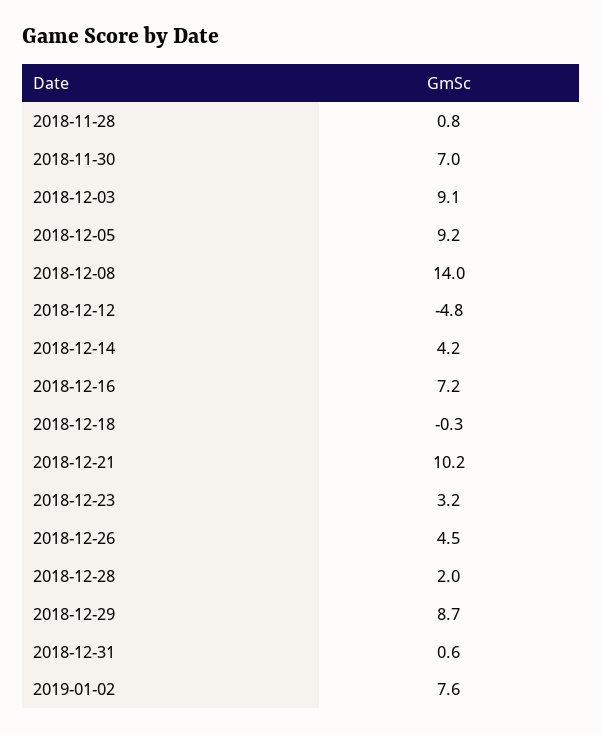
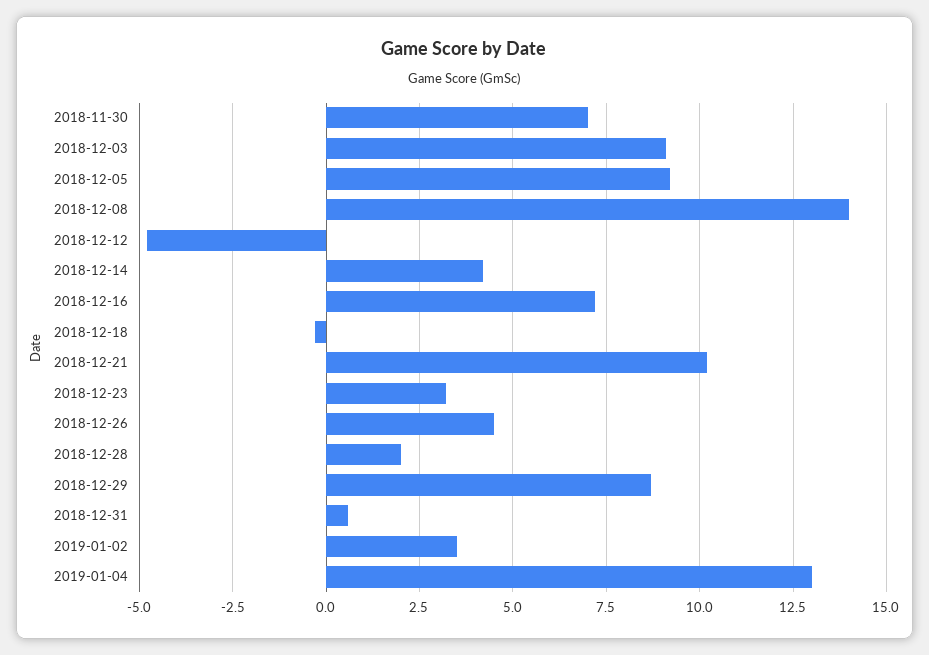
2018-11-28: 0.8 -> none
2019-01-02: 7.6 -> 3.5
2019-01-04: none -> 13

